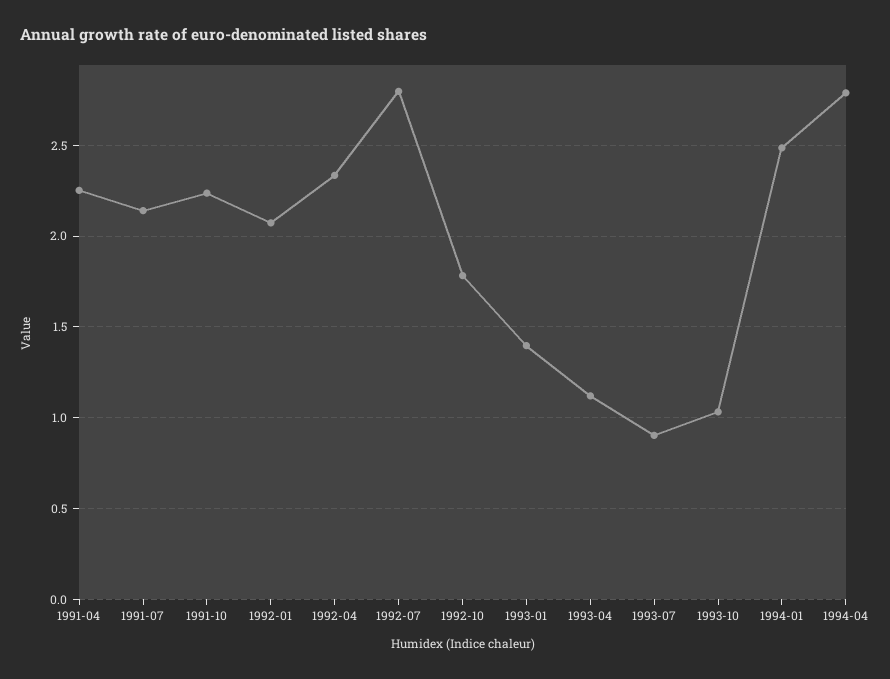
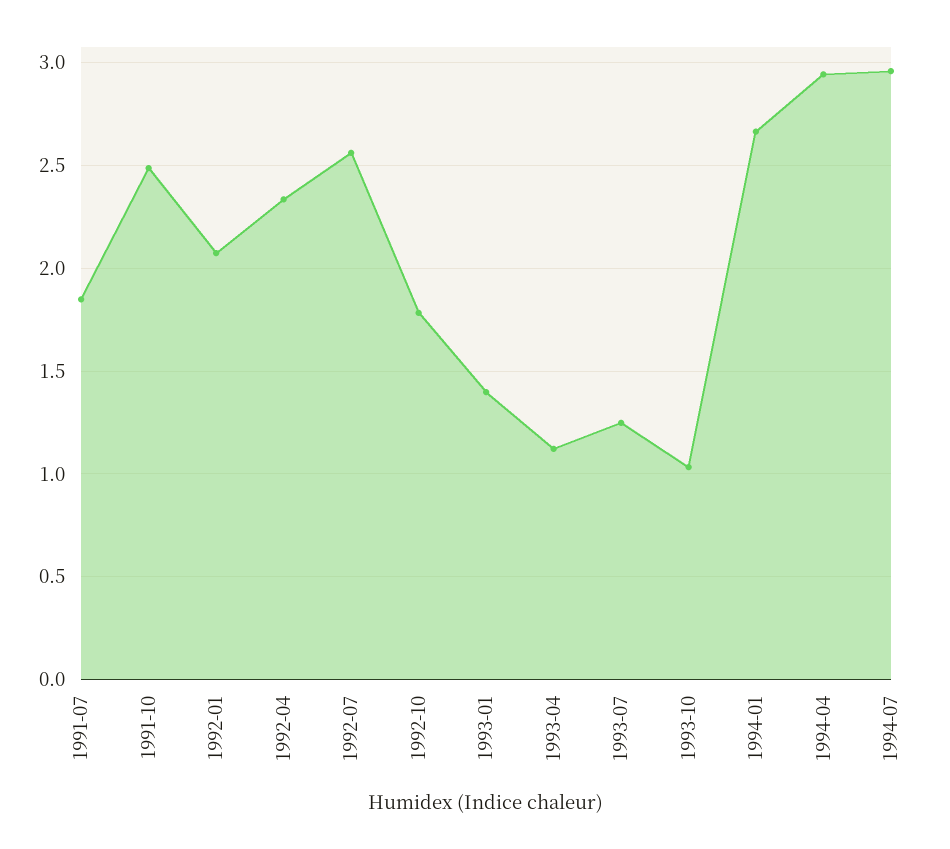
1991-04: 2.25 -> none
1991-07: 2.15 -> 1.85
1991-10: 2.25 -> 2.5
1992-07: 2.8 -> 2.55
1993-07: 0.9 -> 1.25
1994-01: 2.5 -> 2.65
1994-04: 2.8 -> 2.95
1994-07: none -> 2.95

